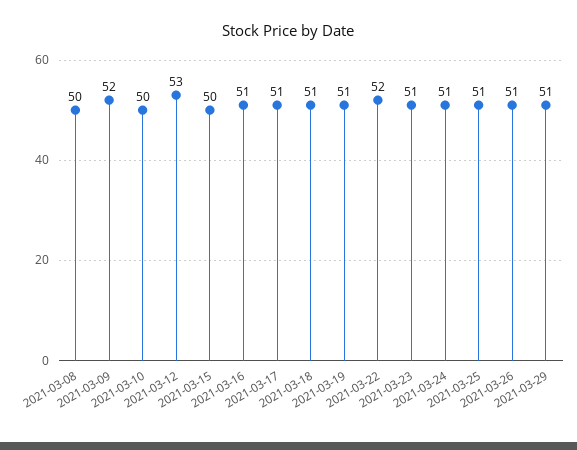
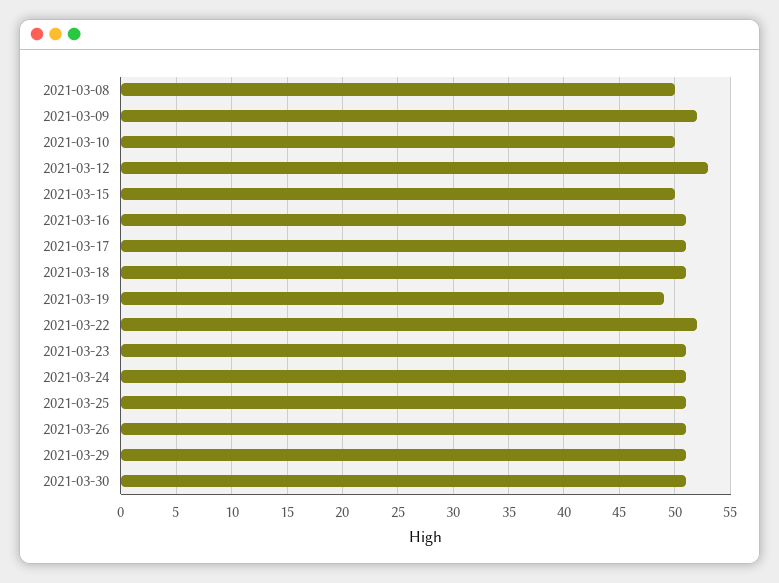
2021-03-19: 51 -> 49
2021-03-30: none -> 51

